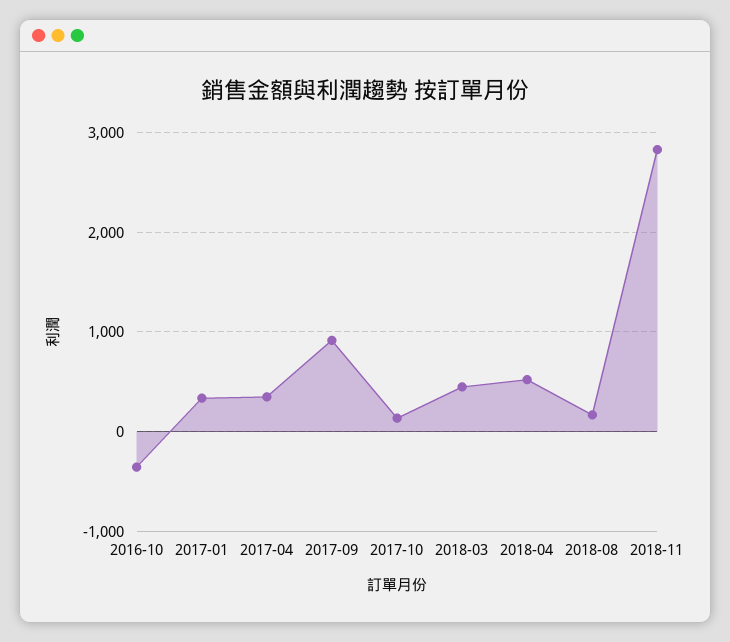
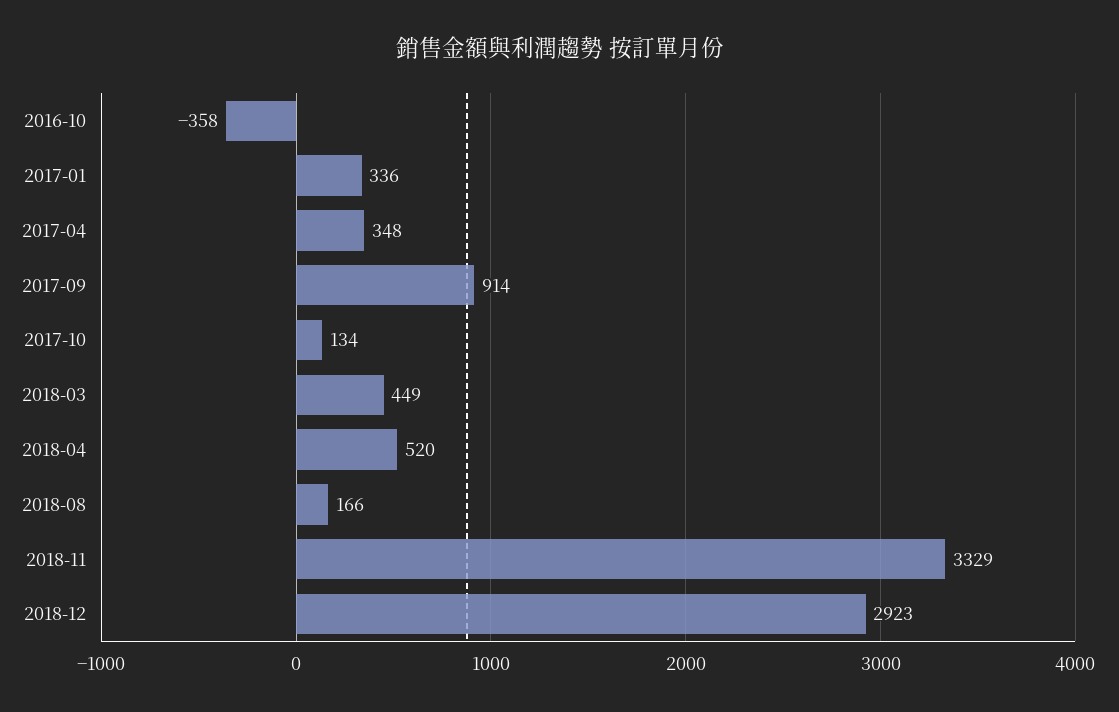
2018-11: 2800 -> 3329
2018-12: none -> 2923

